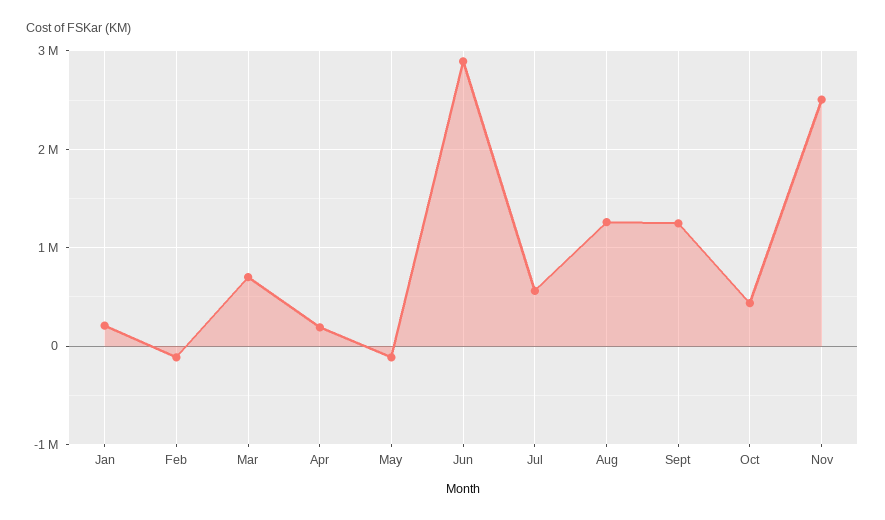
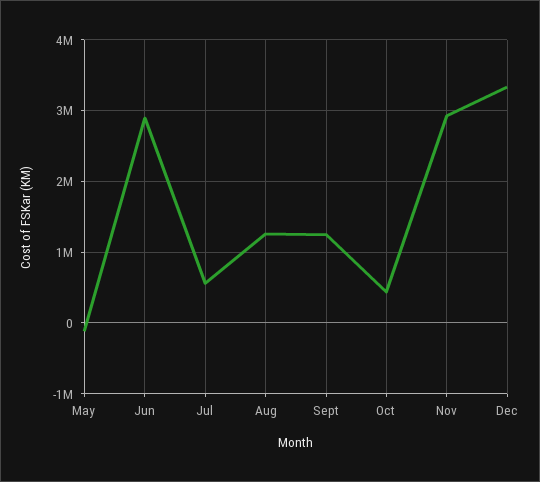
Jan: 200000 -> none
Feb: -100000 -> none
Mar: 700000 -> none
Apr: 200000 -> none
Nov: 2500000 -> 2900000
Dec: none -> 3300000

